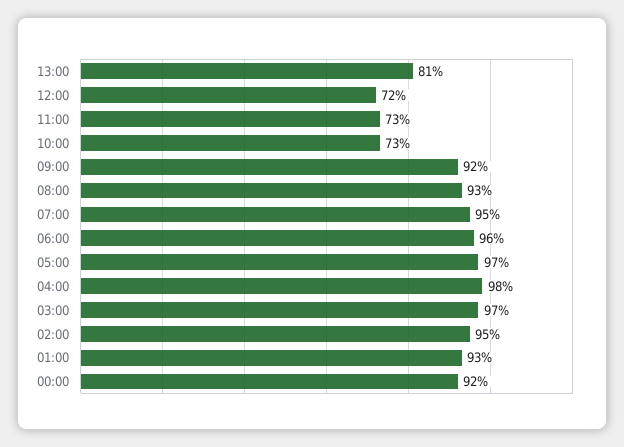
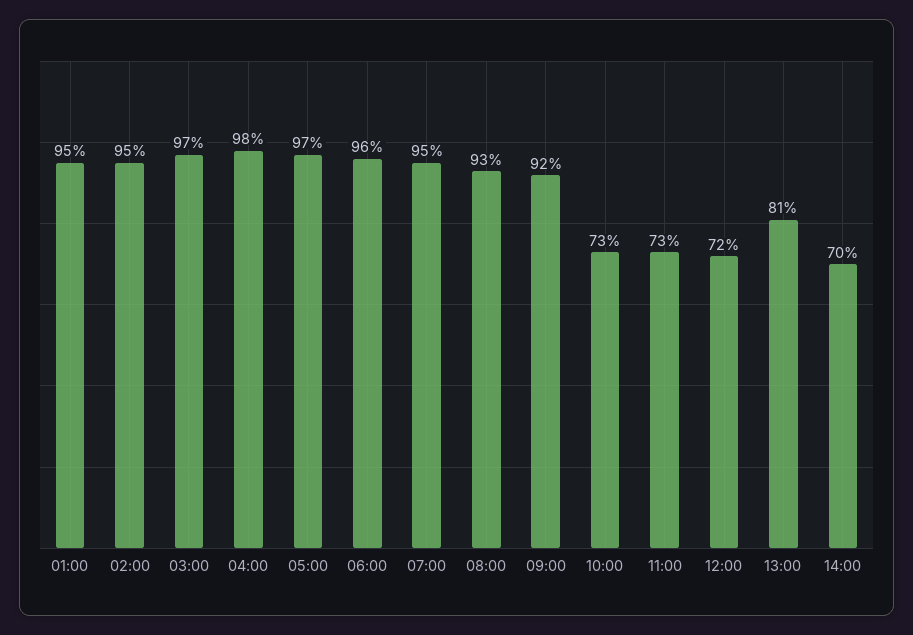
01:00: 93 -> 95
00:00: 92 -> none
14:00: none -> 70

